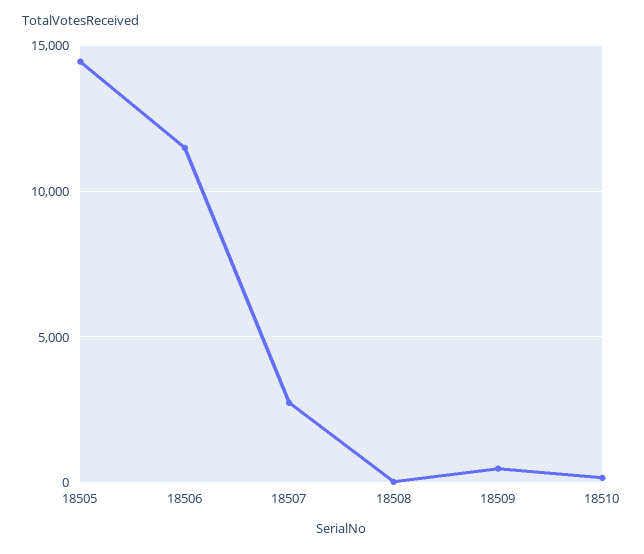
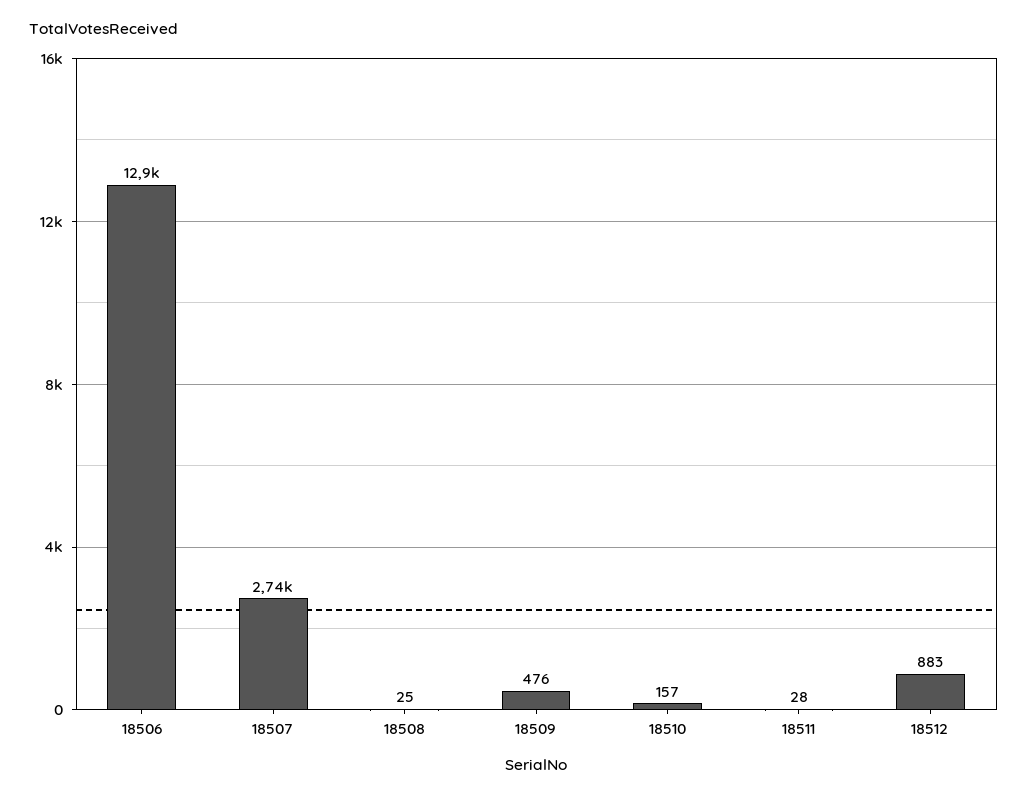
18505: 14500 -> none
18506: 11500 -> 12900
18511: none -> 28
18512: none -> 883

